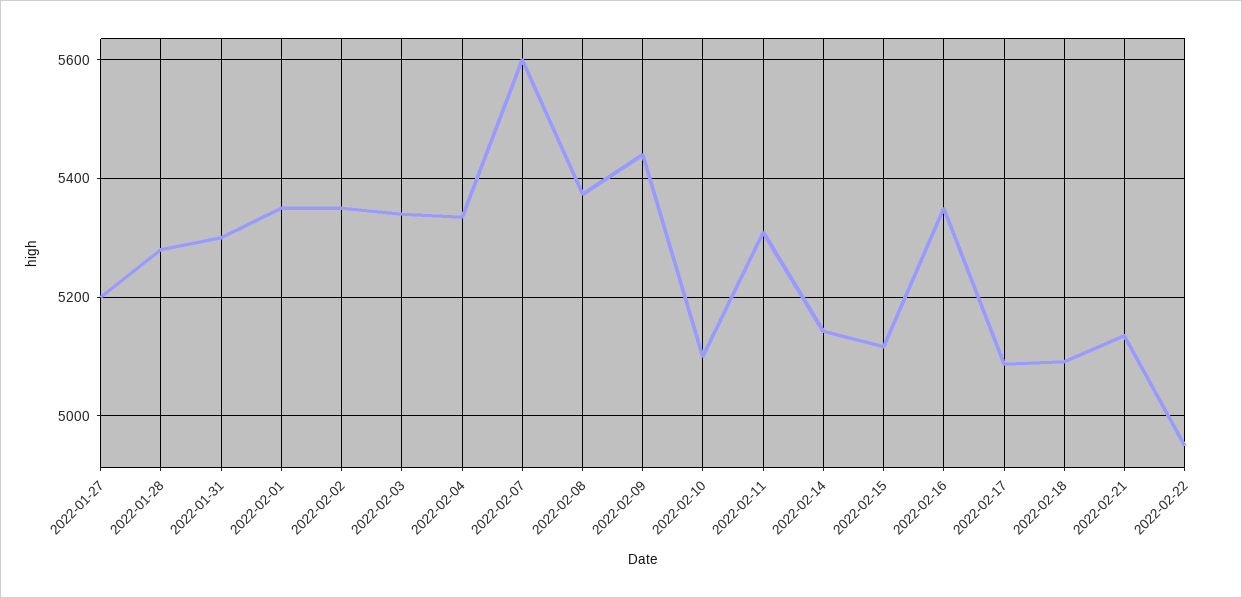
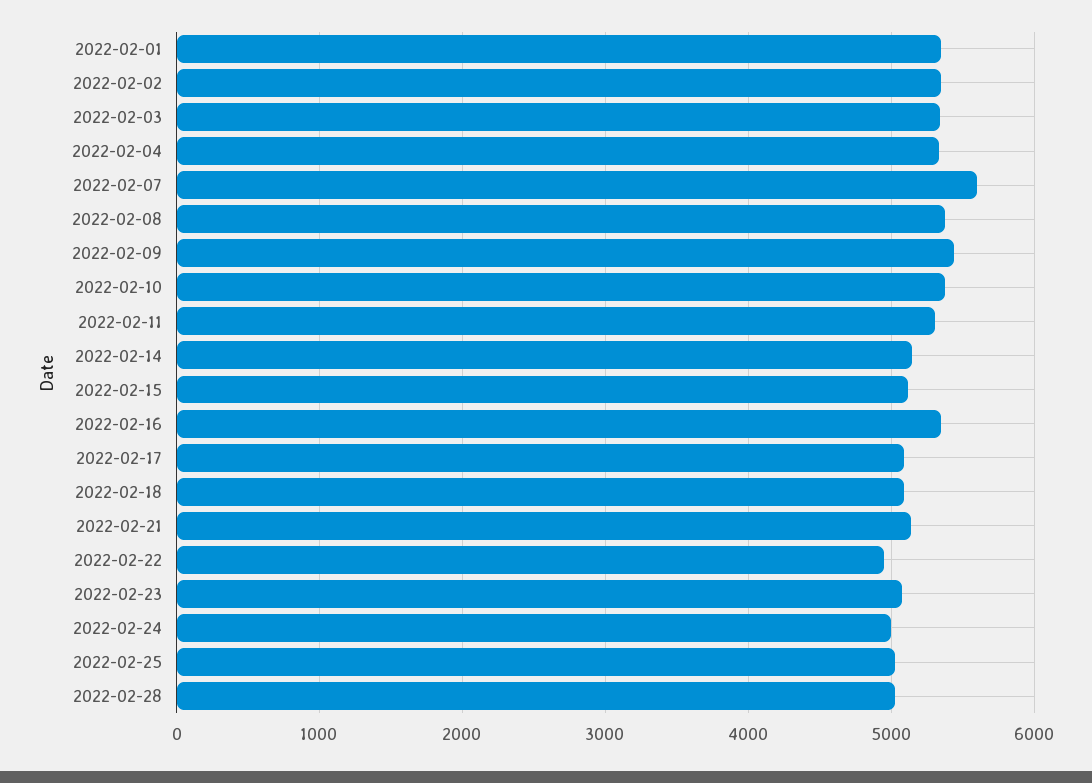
2022-01-27: 5200 -> none
2022-01-28: 5280 -> none
2022-01-31: 5300 -> none
2022-02-10: 5100 -> 5400
2022-02-23: none -> 5100
2022-02-24: none -> 5000
2022-02-25: none -> 5000
2022-02-28: none -> 5000

